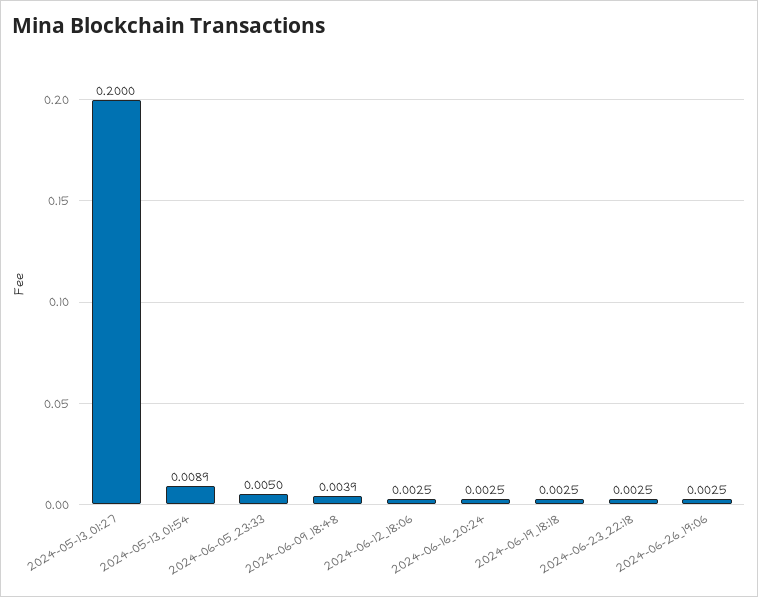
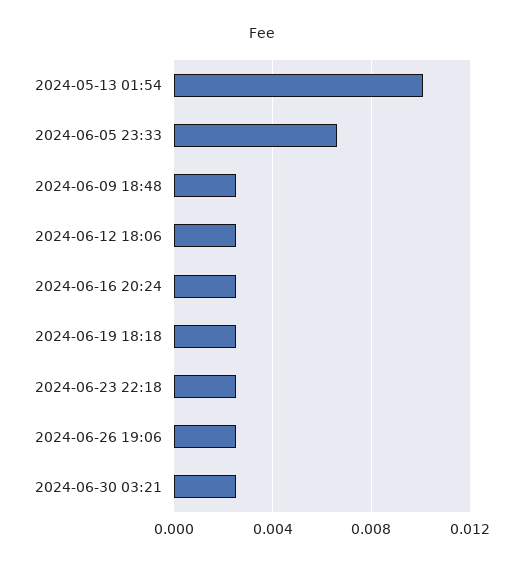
2024-05-13_01:27: 0.2 -> none
2024-05-13_01:54: 0.0089 -> 0.01
2024-06-05_23:33: 0.005 -> 0.0065
2024-06-09_18:48: 0.0039 -> 0.0025
2024-06-30 03:21: none -> 0.0025

